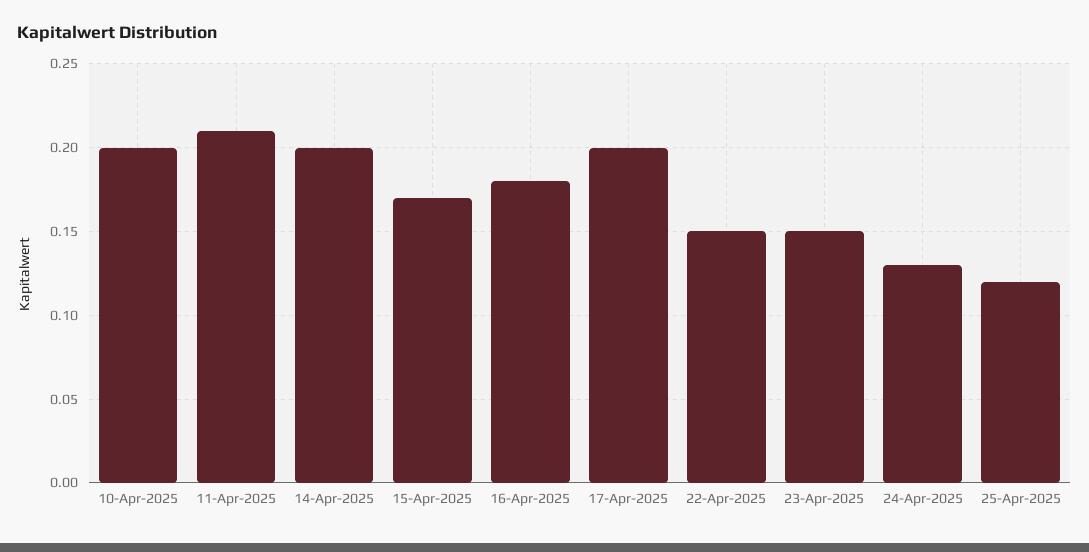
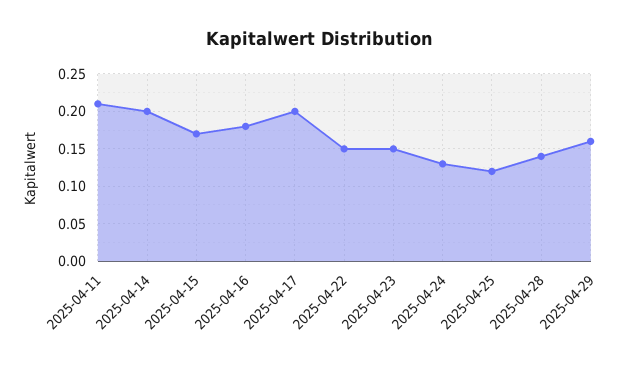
10-Apr-2025: 0.2 -> none
2025-04-28: none -> 0.14
2025-04-29: none -> 0.16

